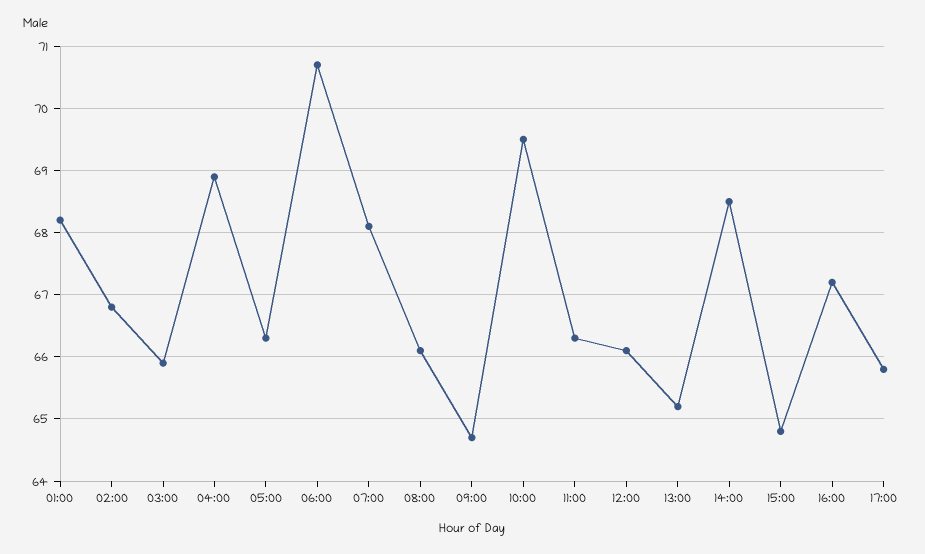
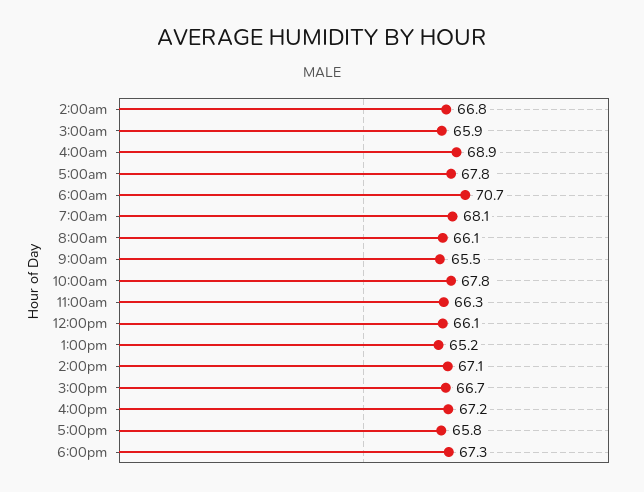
01:00: 68.2 -> none
05:00: 66.3 -> 67.8
09:00: 64.7 -> 65.5
10:00: 69.5 -> 67.8
14:00: 68.5 -> 67.1
15:00: 64.8 -> 66.7
6:00pm: none -> 67.3

